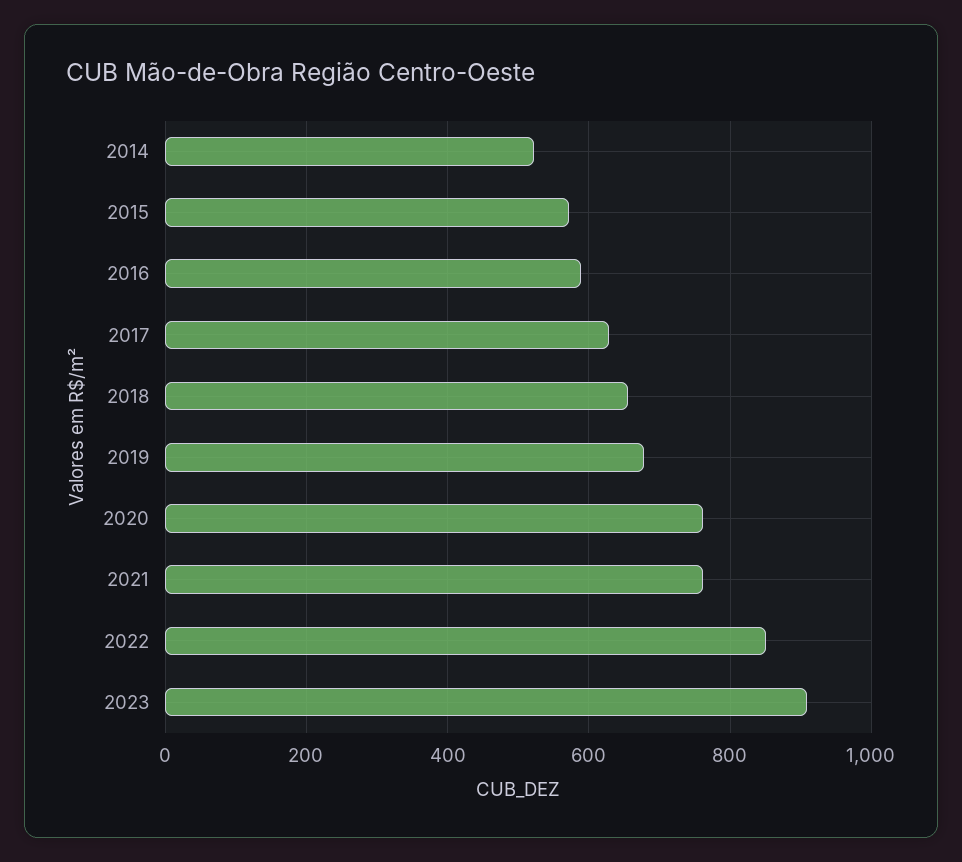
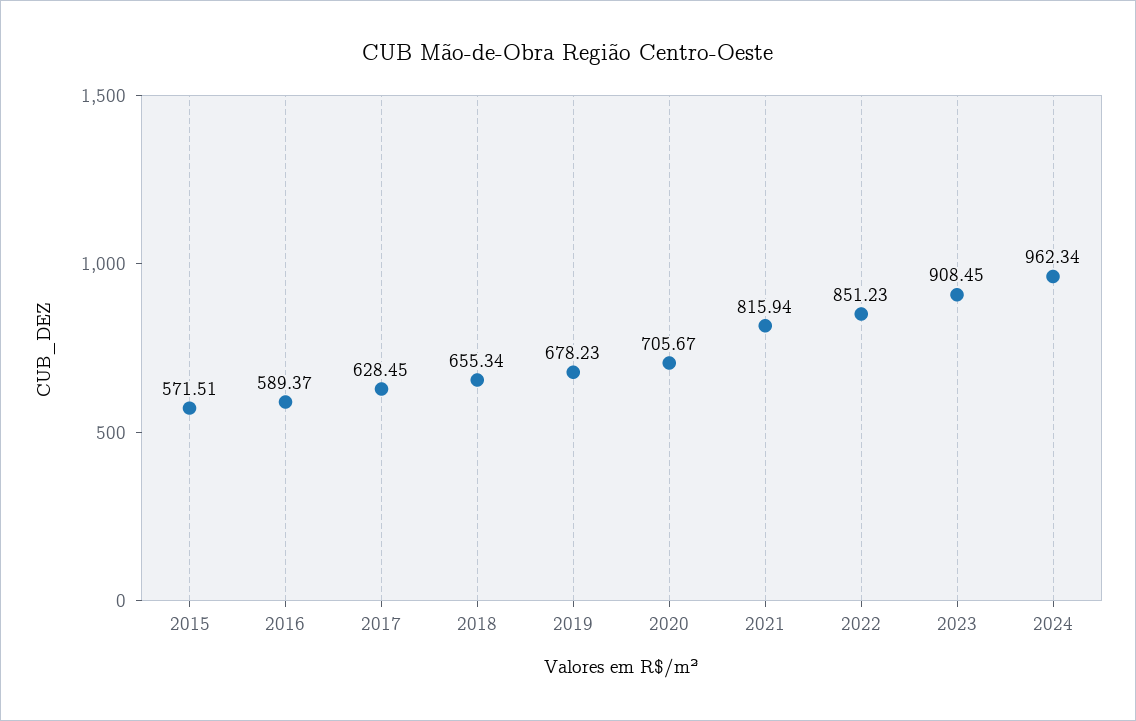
2014: 520 -> none
2020: 760 -> 705.67
2021: 760 -> 815.94
2024: none -> 962.34

